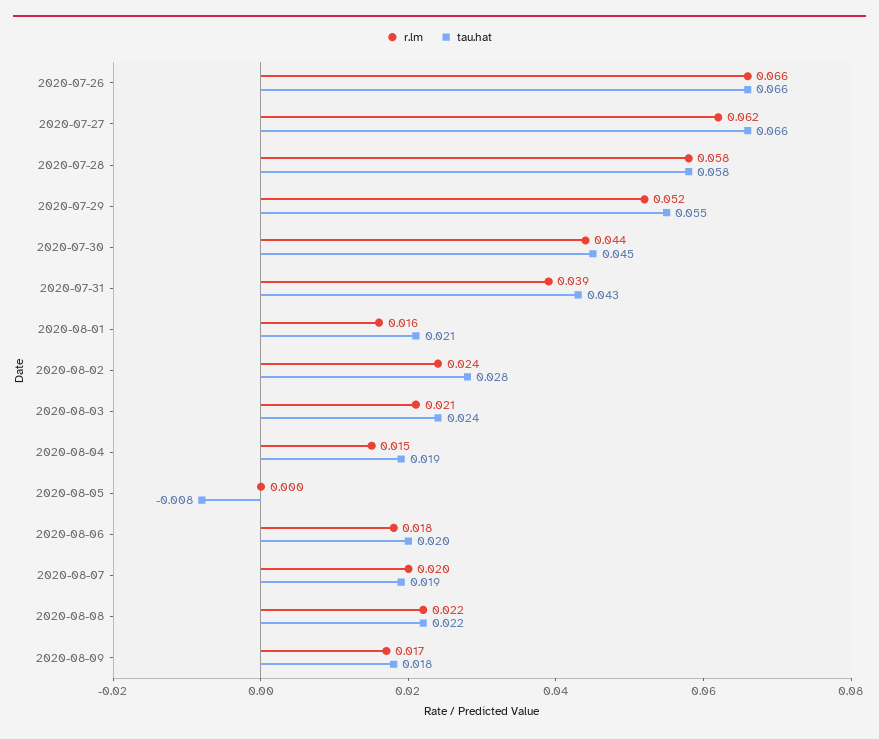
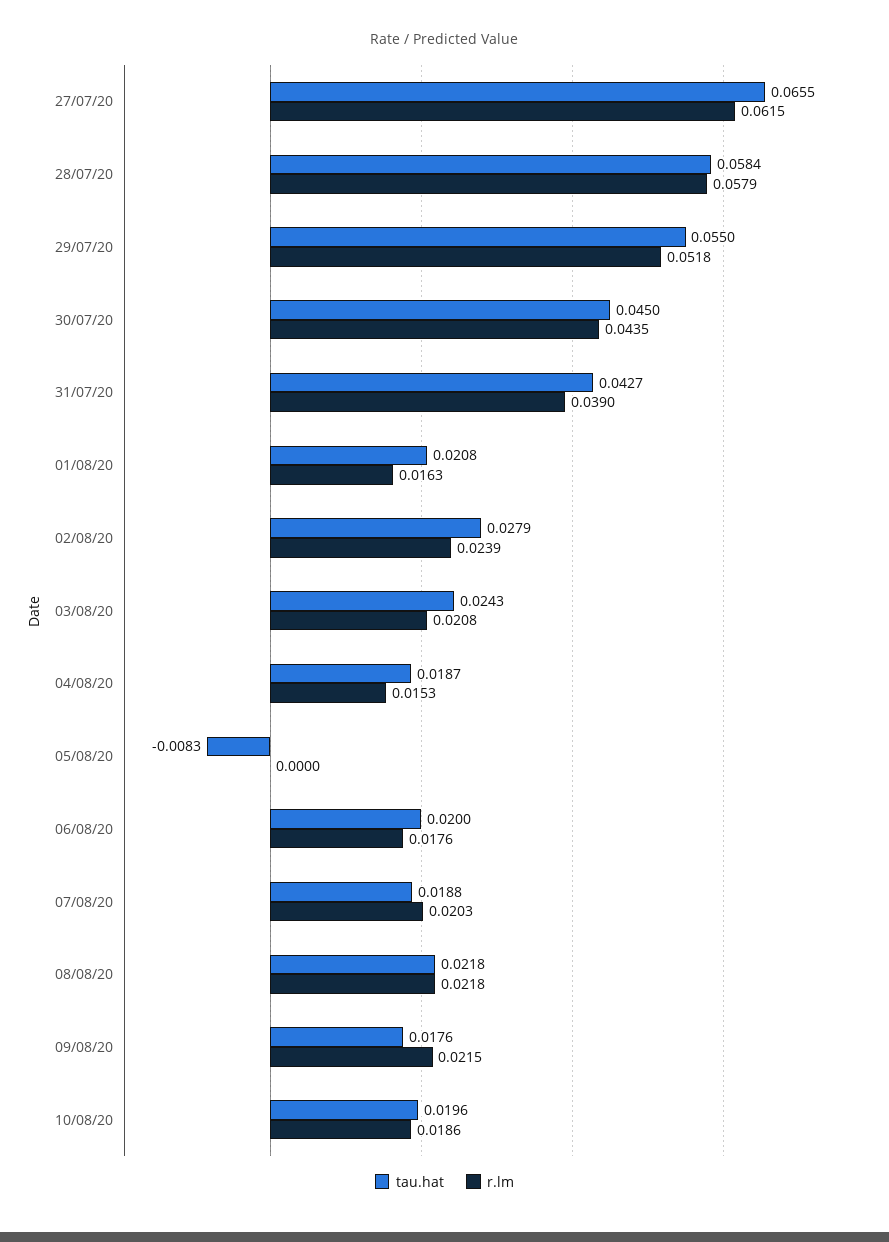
r.lm, 2020-07-26: 0.066 -> none
tau.hat, 2020-07-26: 0.066 -> none
r.lm, 2020-08-09: 0.017 -> 0.0215
tau.hat, 10/08/20: none -> 0.0196
r.lm, 10/08/20: none -> 0.0186

